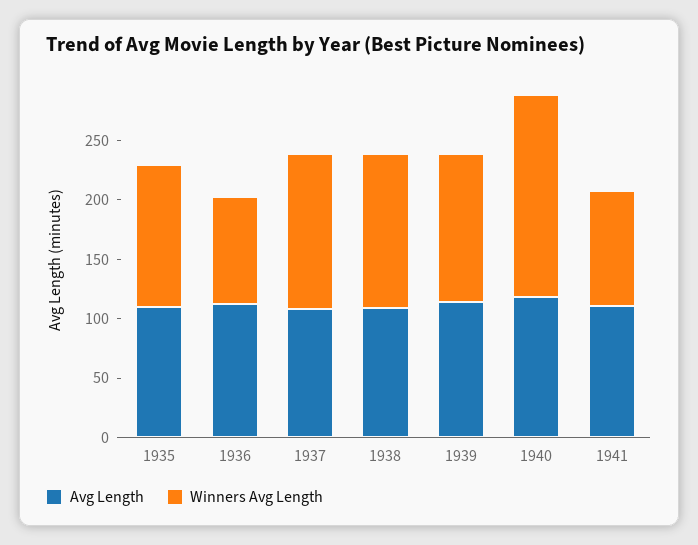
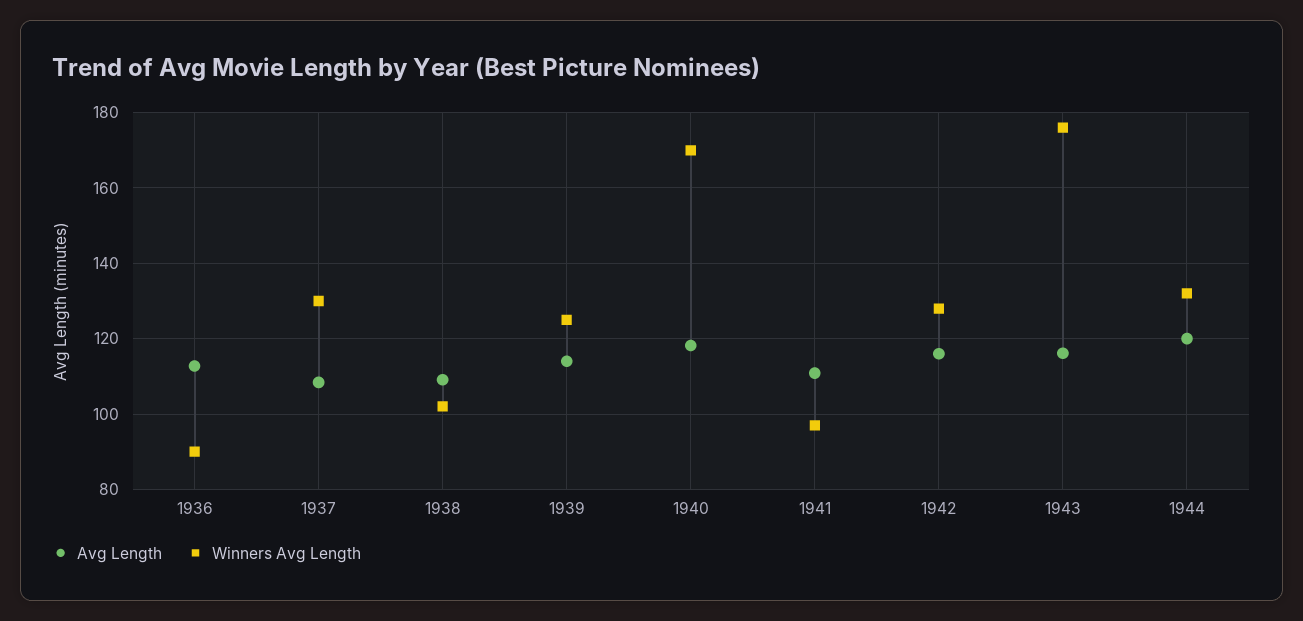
Avg Length, 1935: 110 -> none
Winners Avg Length, 1935: 120 -> none
Winners Avg Length, 1938: 130 -> 102
Avg Length, 1942: none -> 116
Winners Avg Length, 1942: none -> 128
Avg Length, 1943: none -> 116
Winners Avg Length, 1943: none -> 176
Avg Length, 1944: none -> 120
Winners Avg Length, 1944: none -> 132

